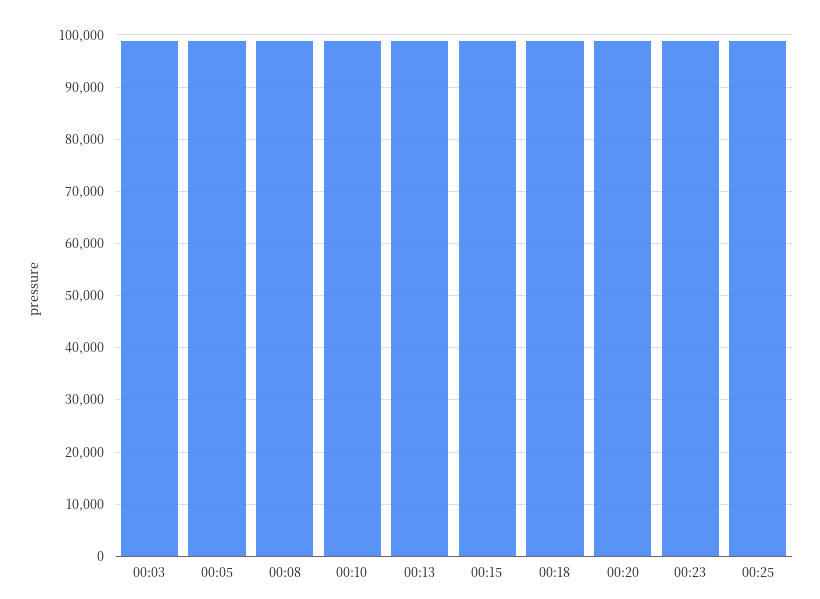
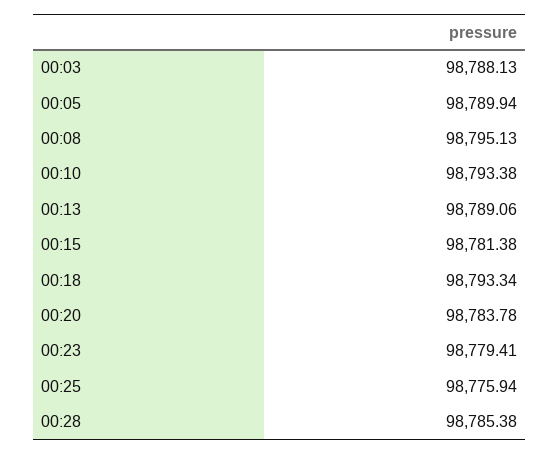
00:28: none -> 98785.38

